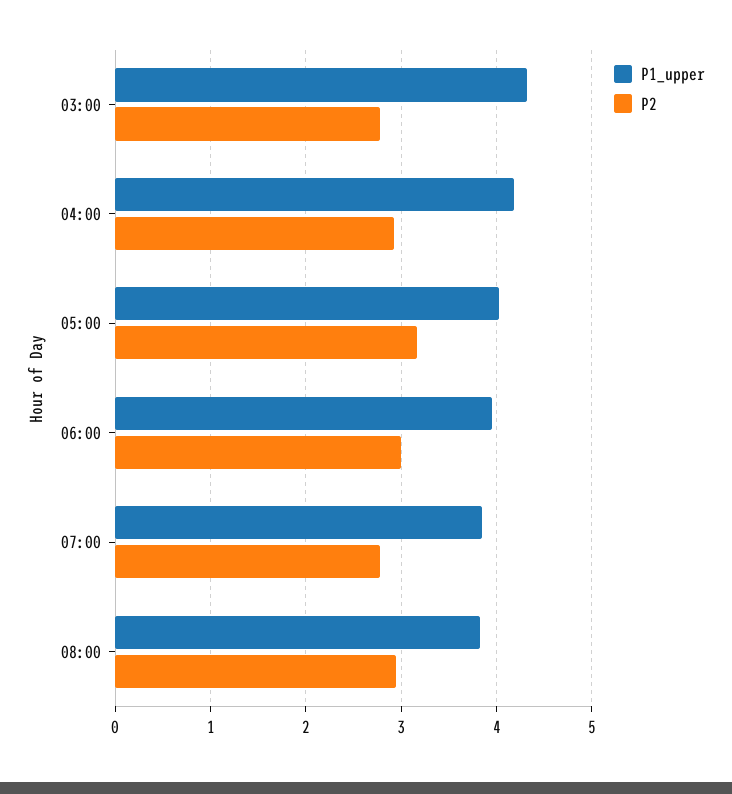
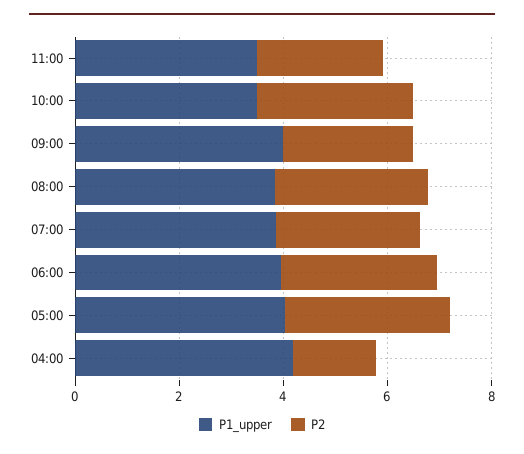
P1_upper, 03:00: 4.3 -> none
P2, 03:00: 2.8 -> none
P2, 04:00: 2.9 -> 1.5
P1_upper, 11:00: none -> 3.5
P2, 11:00: none -> 2.5
P1_upper, 10:00: none -> 3.5
P2, 10:00: none -> 3
P1_upper, 09:00: none -> 4
P2, 09:00: none -> 2.5

